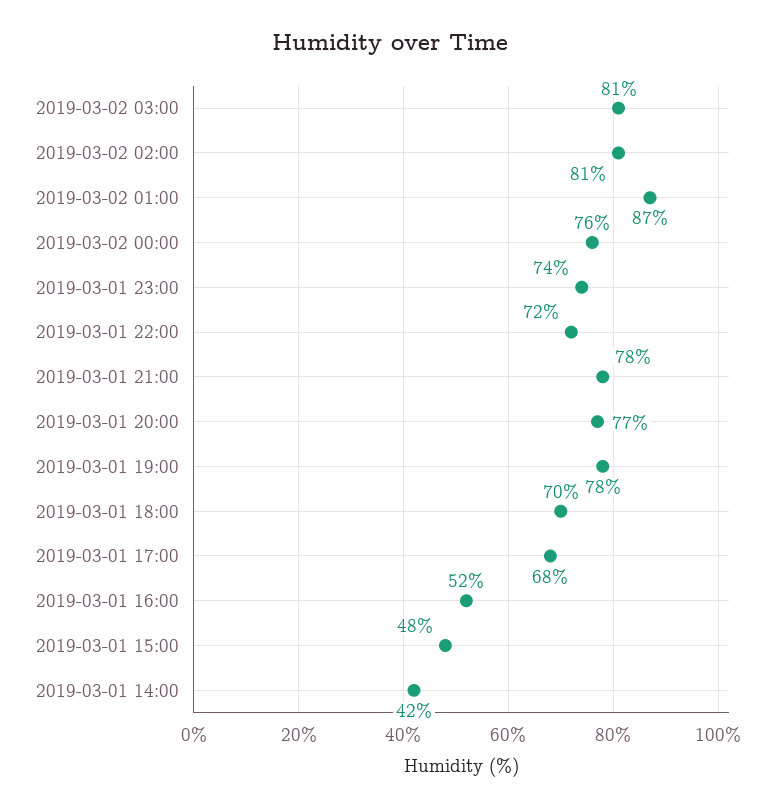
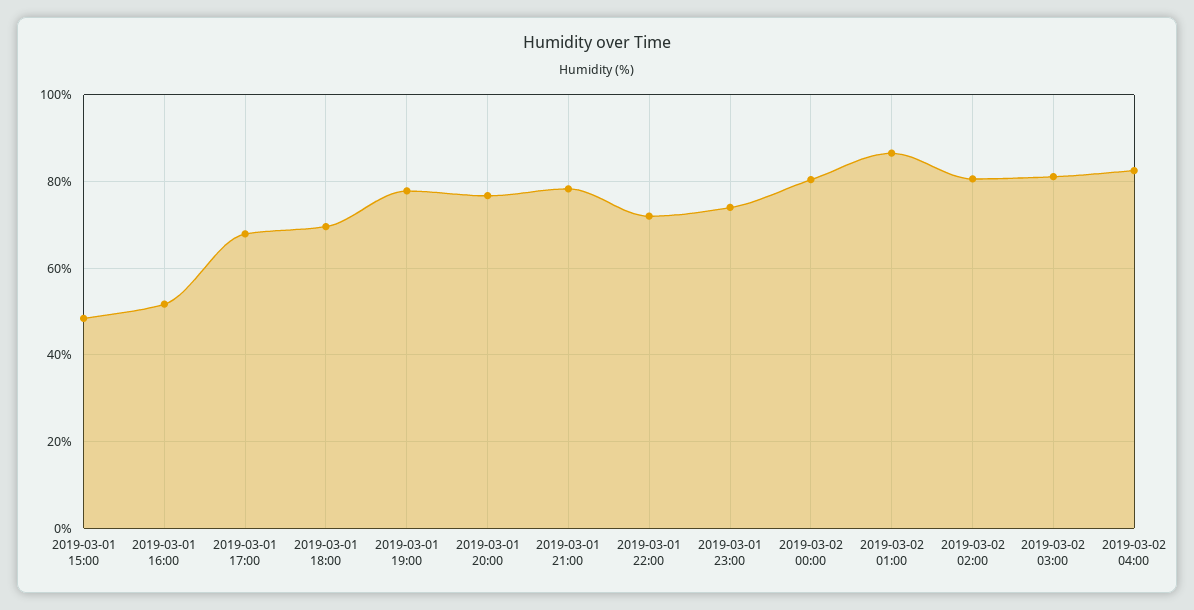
2019-03-02 00:00: 76 -> 80
2019-03-01 14:00: 42 -> none
2019-03-02 04:00: none -> 82

